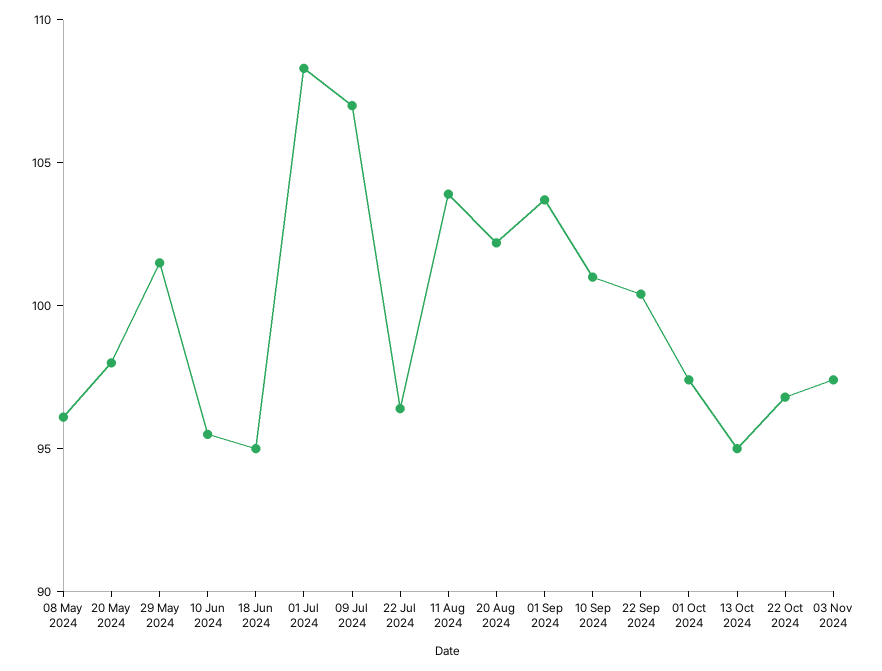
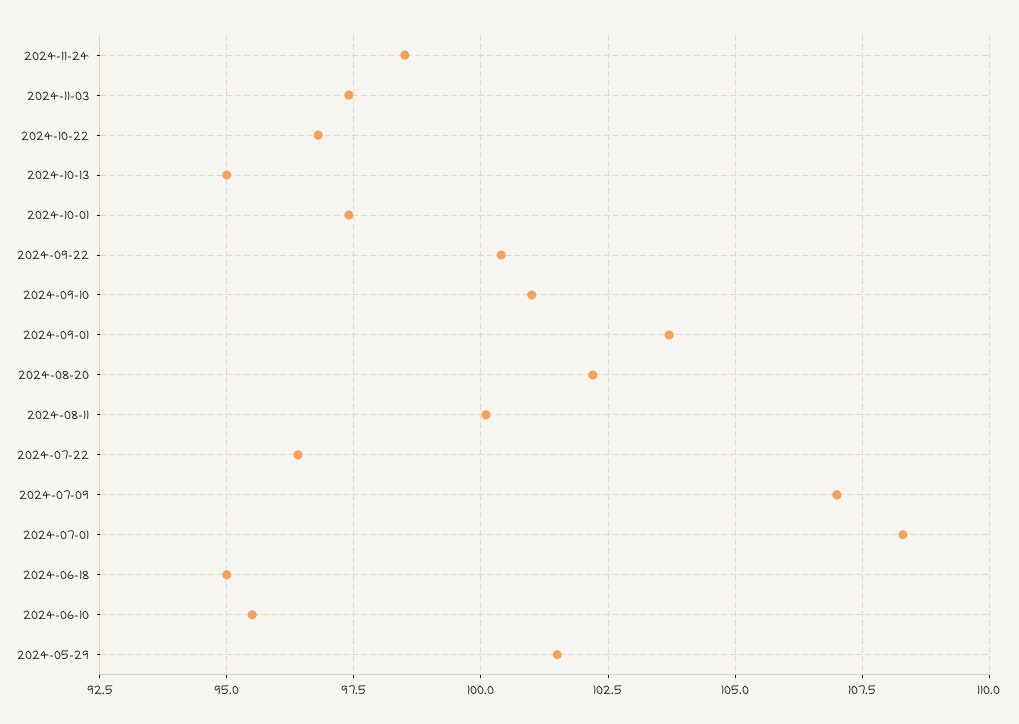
08 May 2024: 96 -> none
20 May 2024: 98 -> none
11 Aug 2024: 104 -> 100
2024-11-24: none -> 98.5

